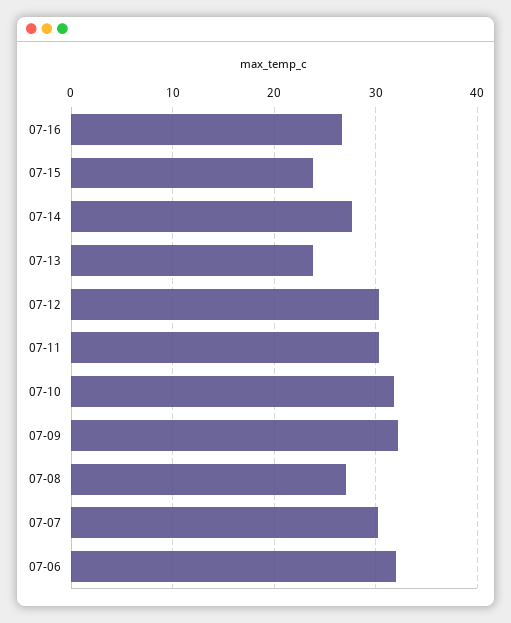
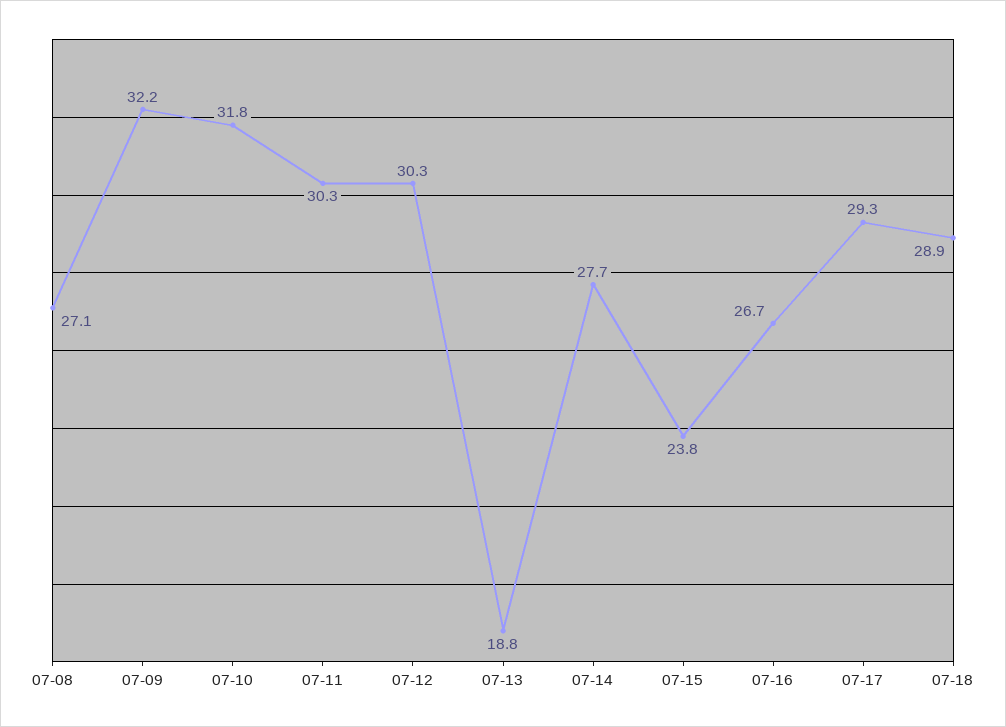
07-13: 24 -> 18.8
07-07: 30 -> none
07-06: 32 -> none
07-17: none -> 29.3
07-18: none -> 28.9

